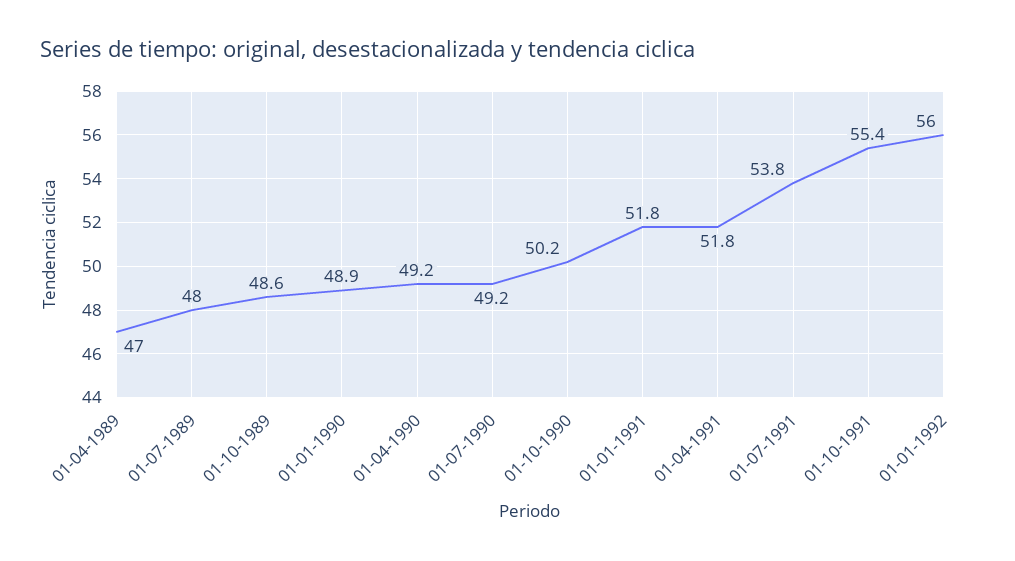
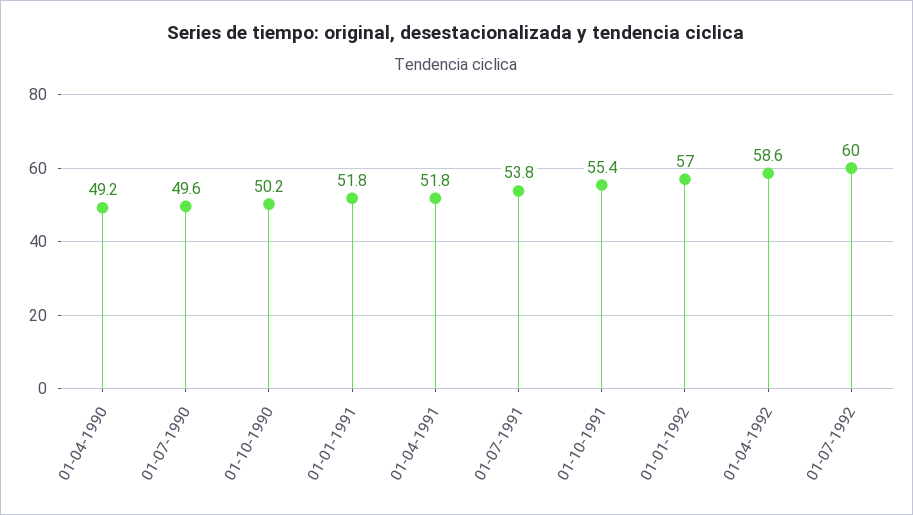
01-04-1989: 47 -> none
01-07-1989: 48 -> none
01-10-1989: 48.6 -> none
01-01-1990: 48.9 -> none
01-07-1990: 49.2 -> 49.6
01-01-1992: 56 -> 57
01-04-1992: none -> 58.6
01-07-1992: none -> 60

